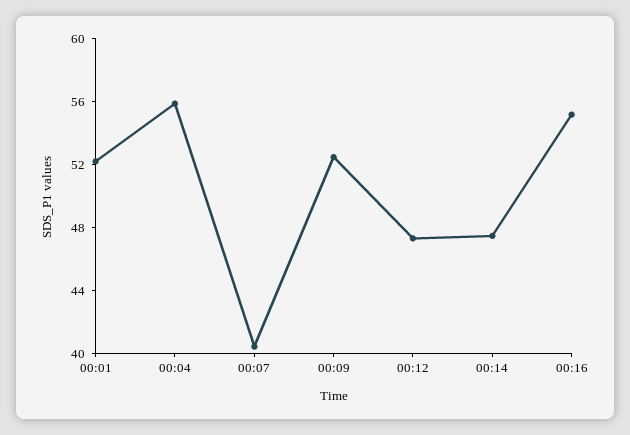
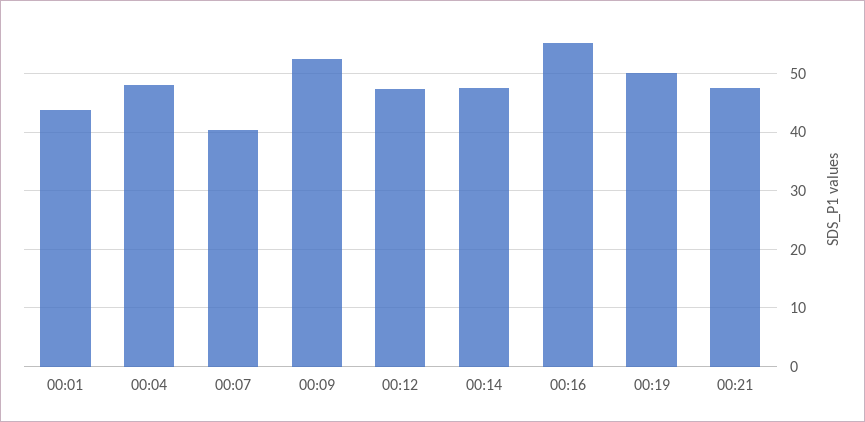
00:01: 52 -> 44
00:04: 56 -> 48
00:19: none -> 50
00:21: none -> 48

